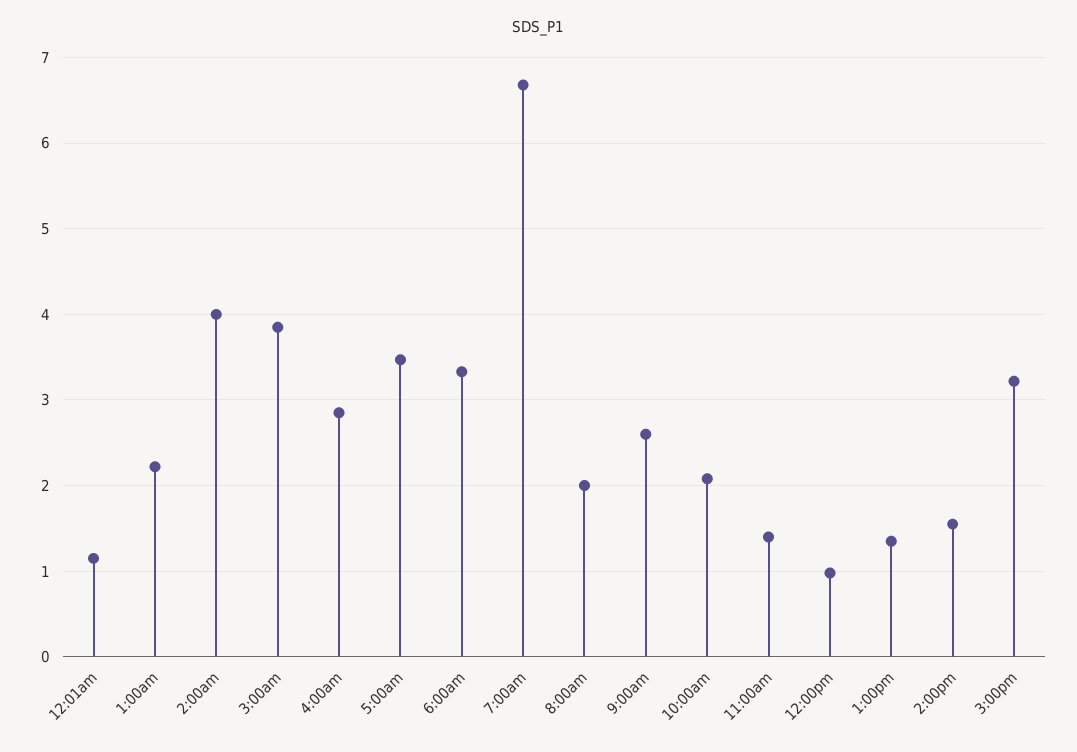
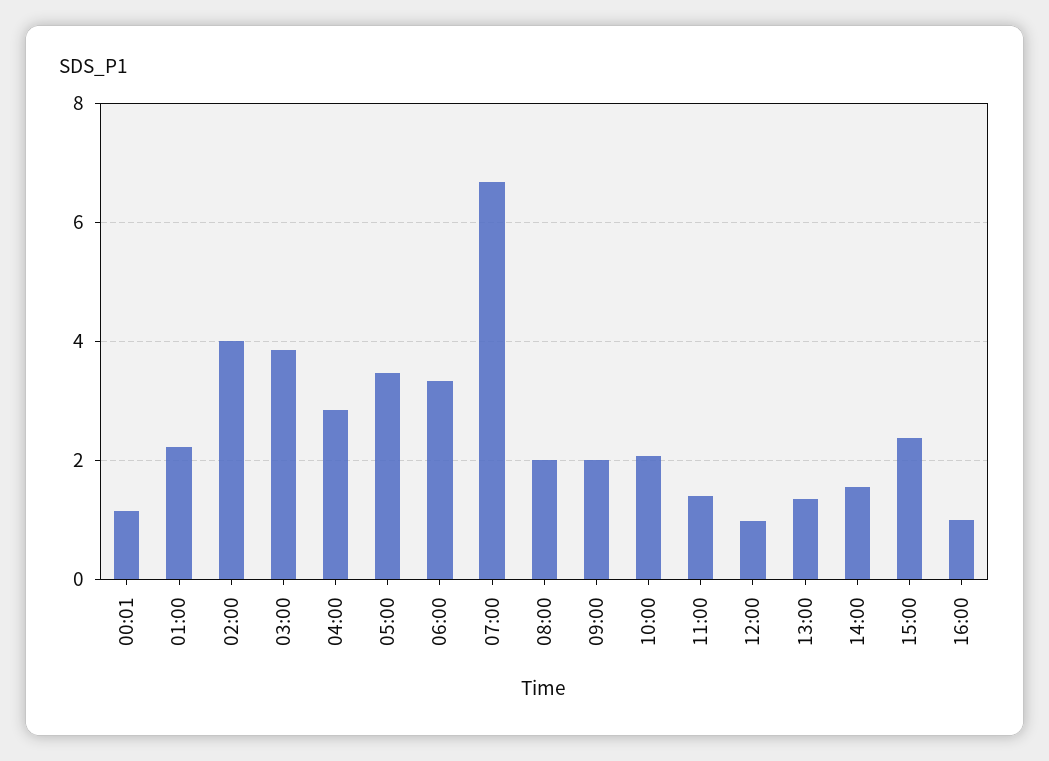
9:00am: 2.6 -> 2
3:00pm: 3.2 -> 2.4
16:00: none -> 1

